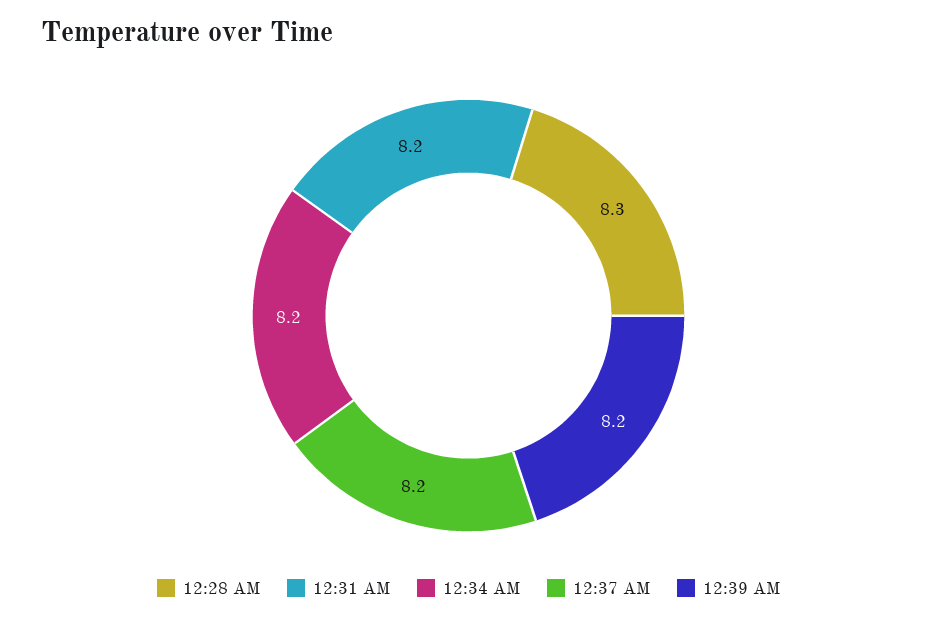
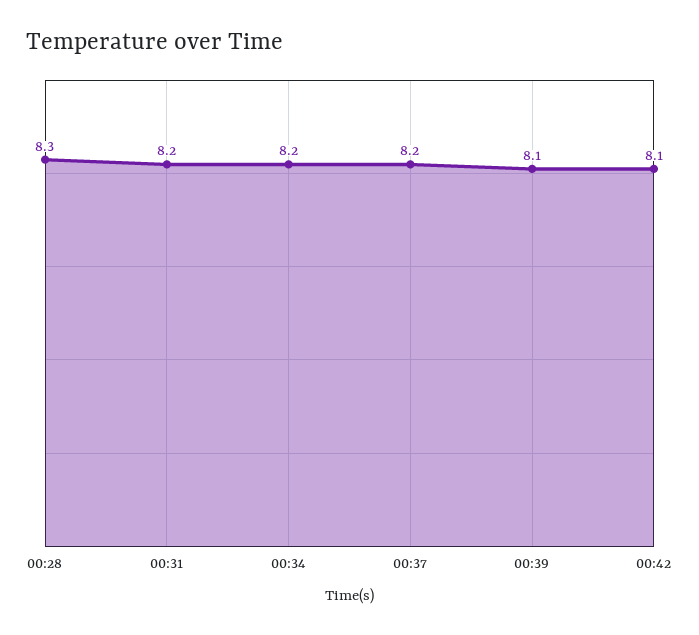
12:39 AM: 8.2 -> 8.1
00:42: none -> 8.1

